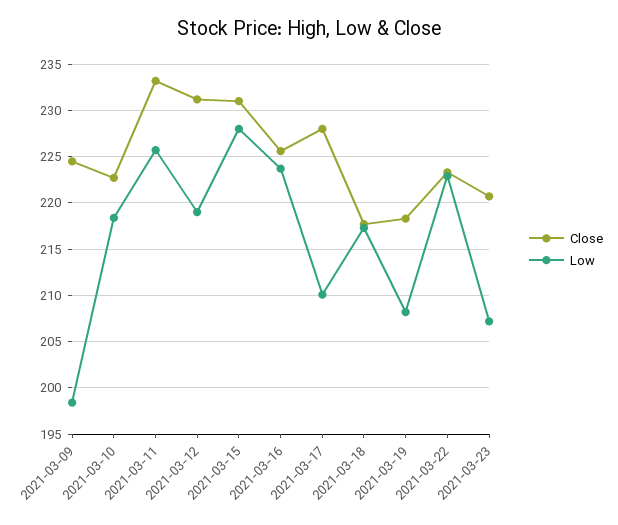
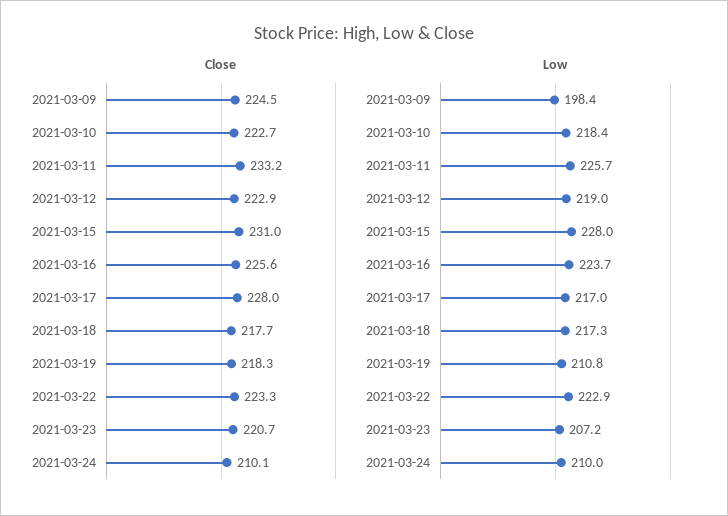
Close, 2021-03-12: 231 -> 222.9
Low, 2021-03-17: 210 -> 217
Low, 2021-03-19: 208 -> 210.8
Close, 2021-03-24: none -> 210.1
Low, 2021-03-24: none -> 210

